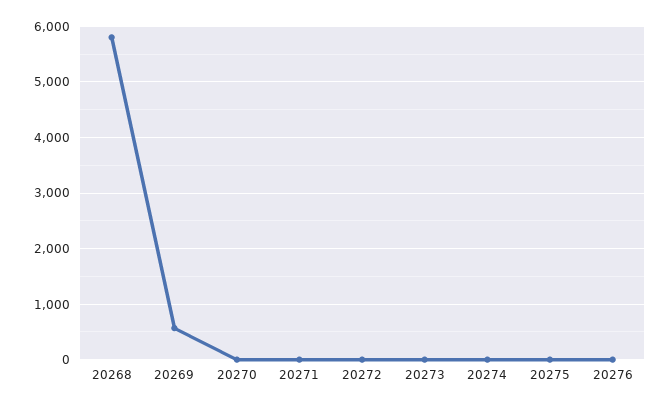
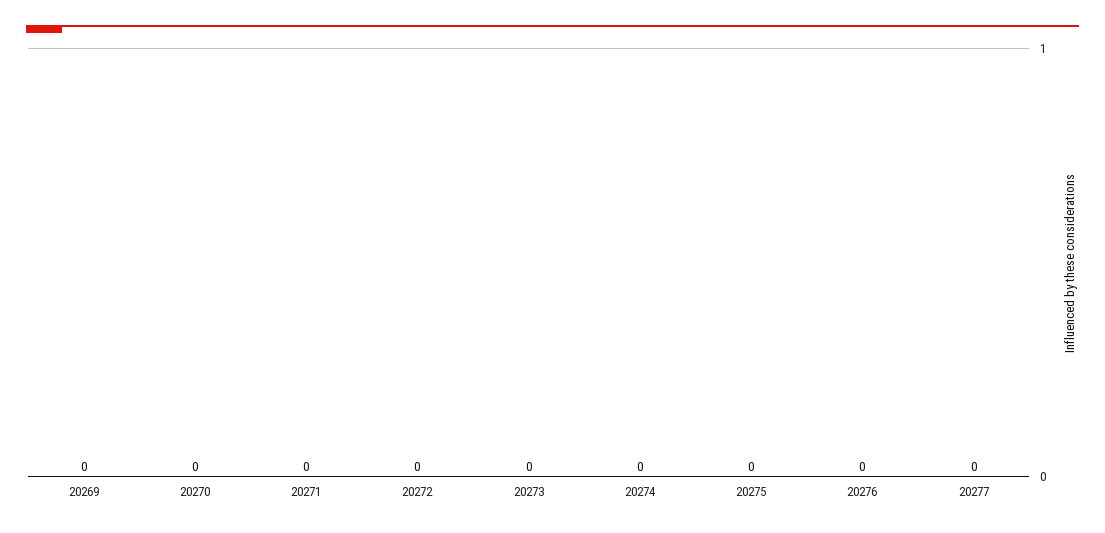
20268: 5800 -> none
20269: 600 -> 0
20277: none -> 0

